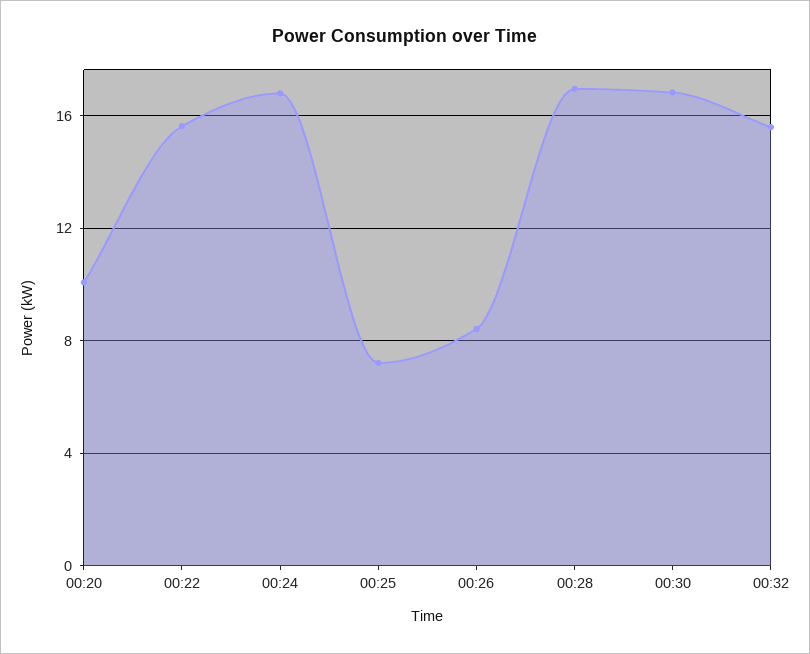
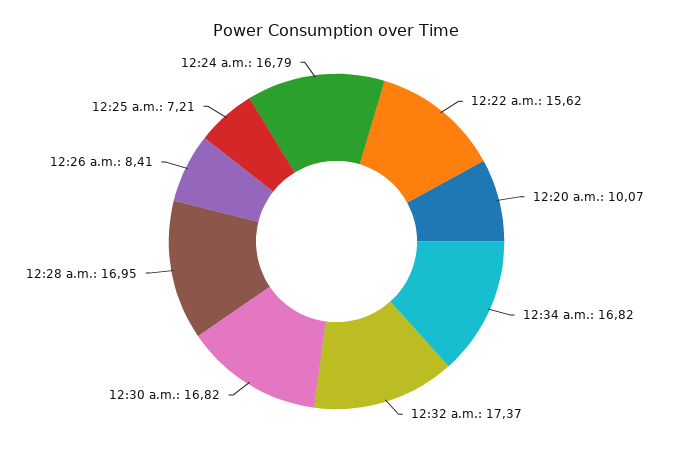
00:32: 15.5 -> 17.37
12:34 a.m.: none -> 16.82

